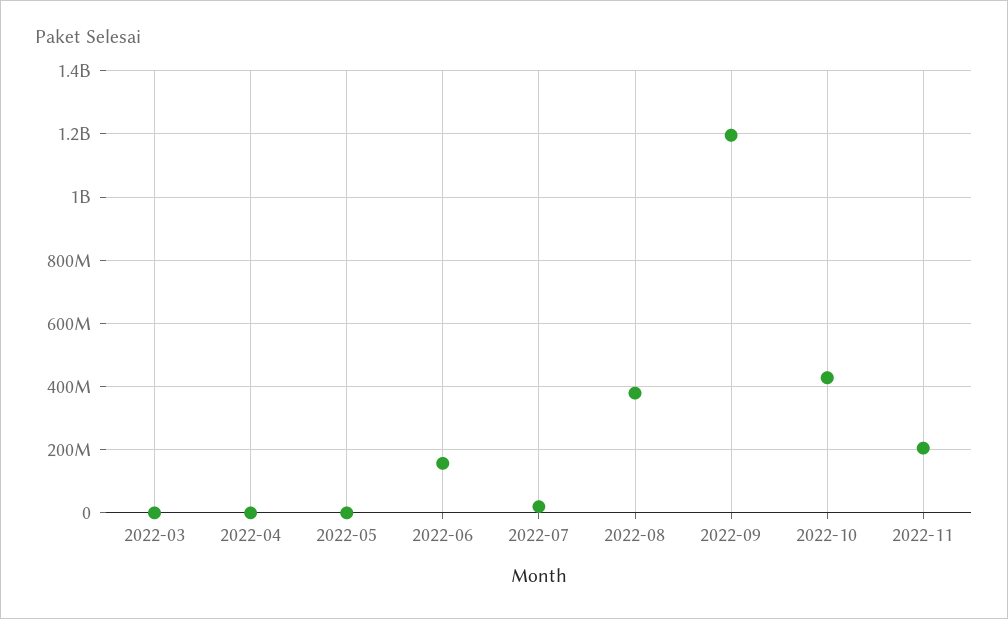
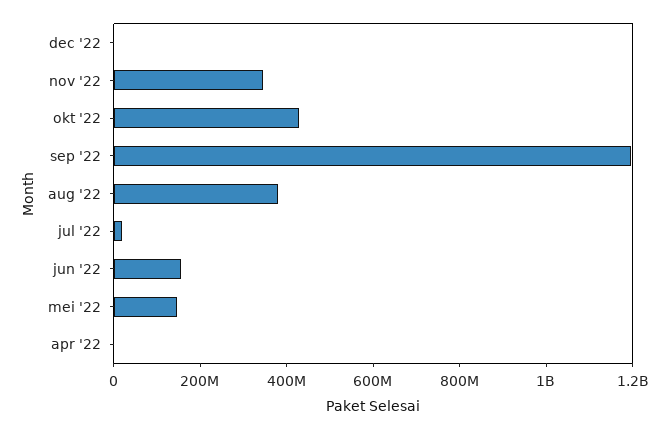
2022-03: 0 -> none
2022-05: 0 -> 150000000
2022-11: 200000000 -> 350000000
dec '22: none -> 0

